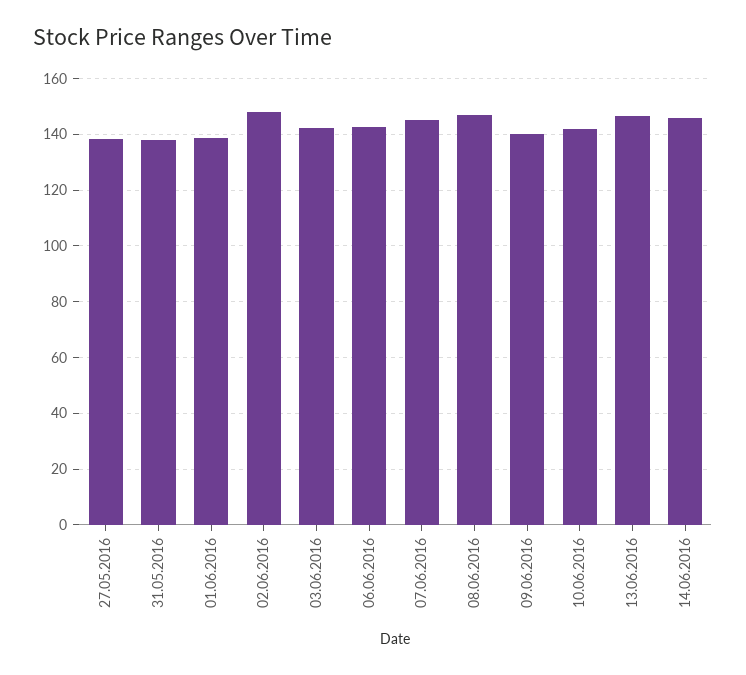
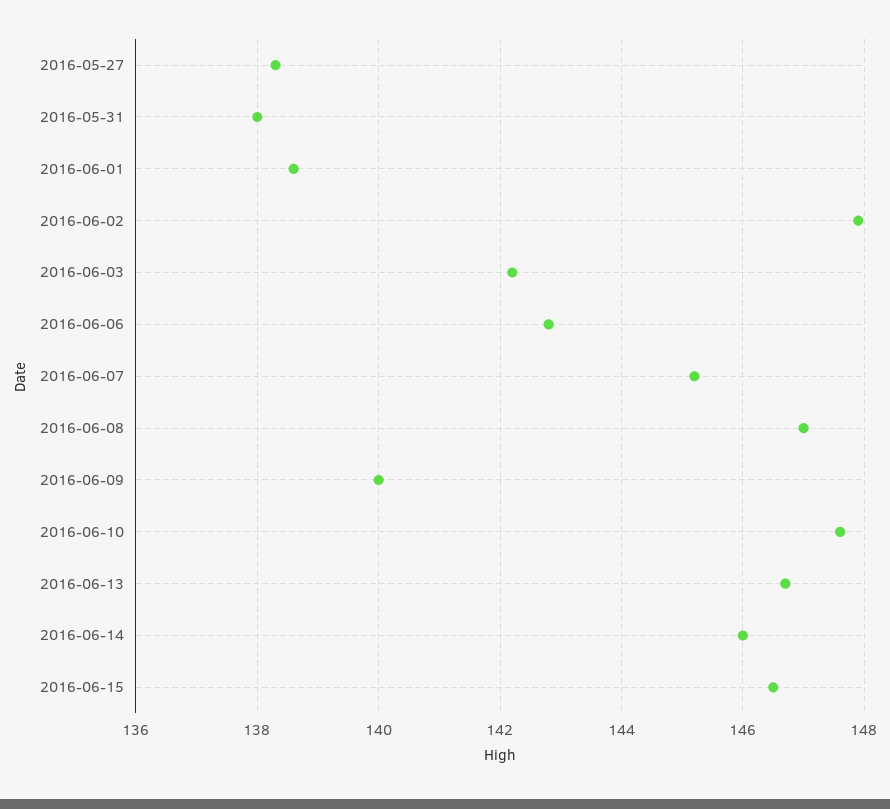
10.06.2016: 142.5 -> 147.5
2016-06-15: none -> 146.5

